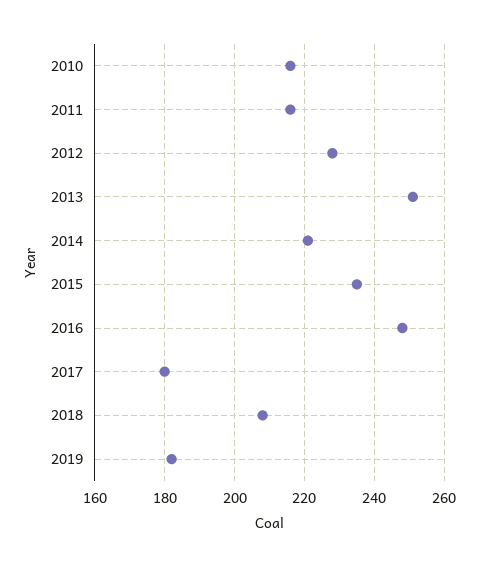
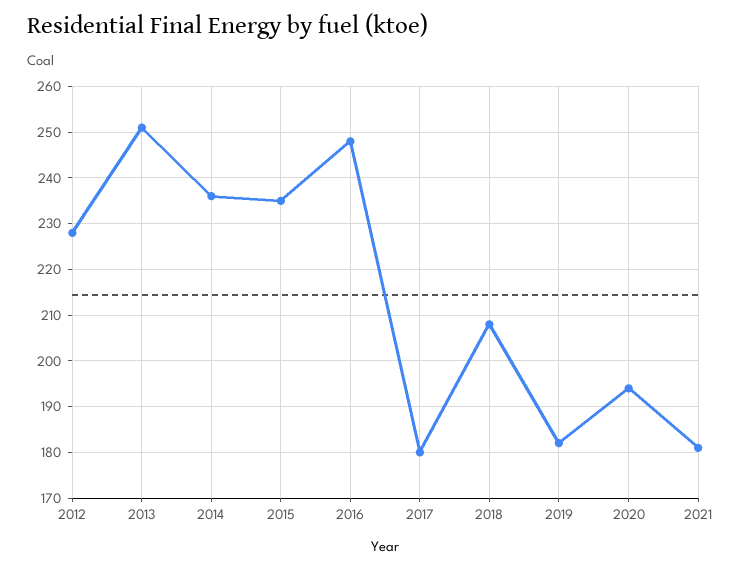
2010: 215 -> none
2011: 215 -> none
2014: 220 -> 235
2020: none -> 195
2021: none -> 180

